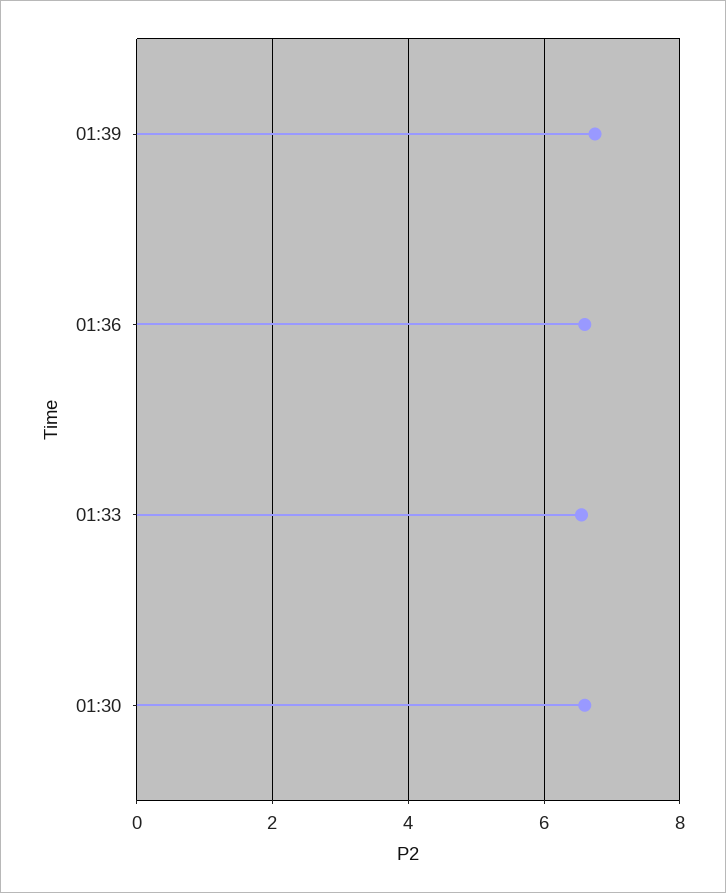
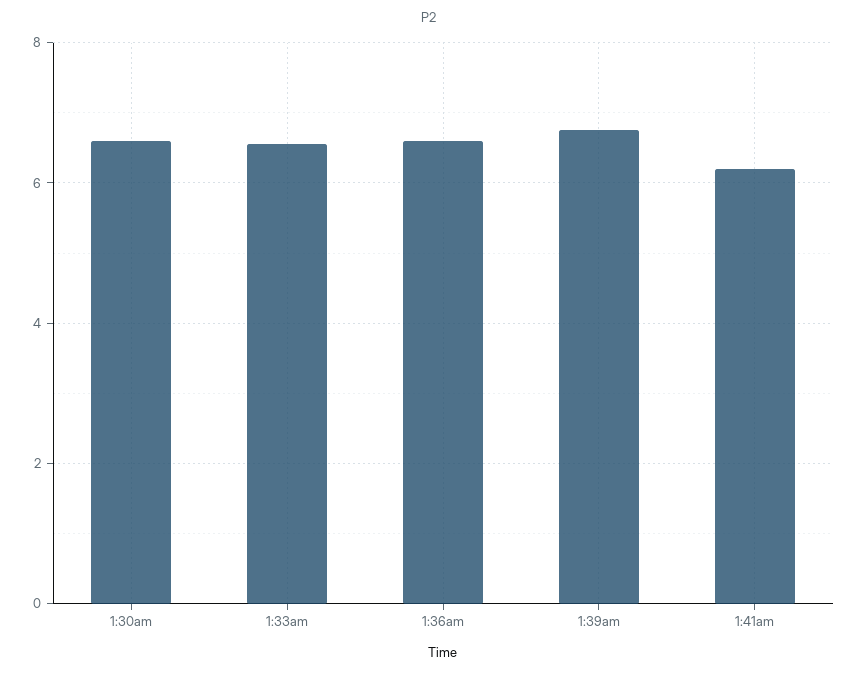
1:41am: none -> 6.2

